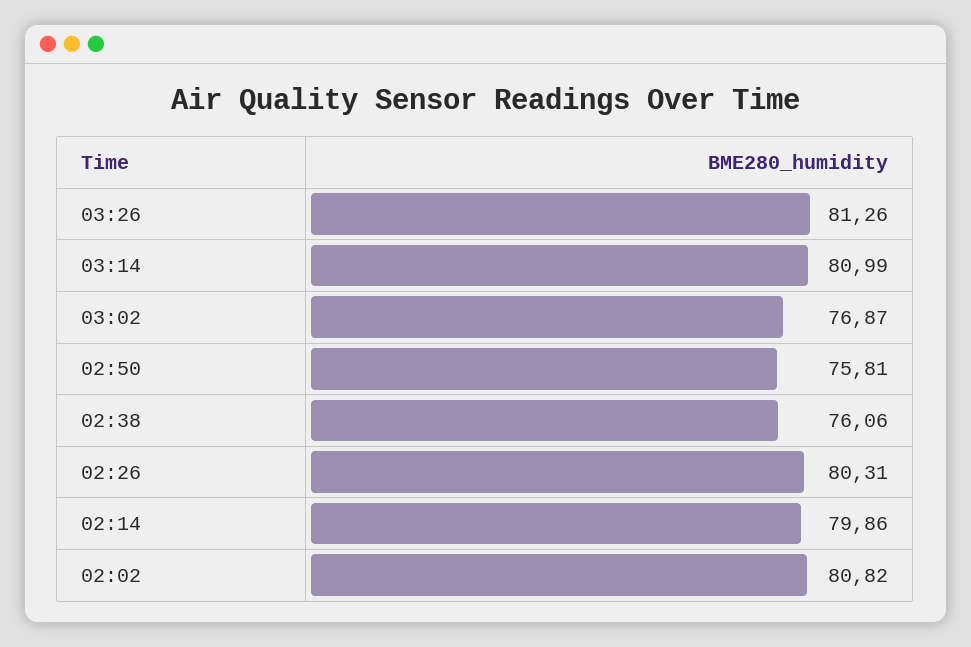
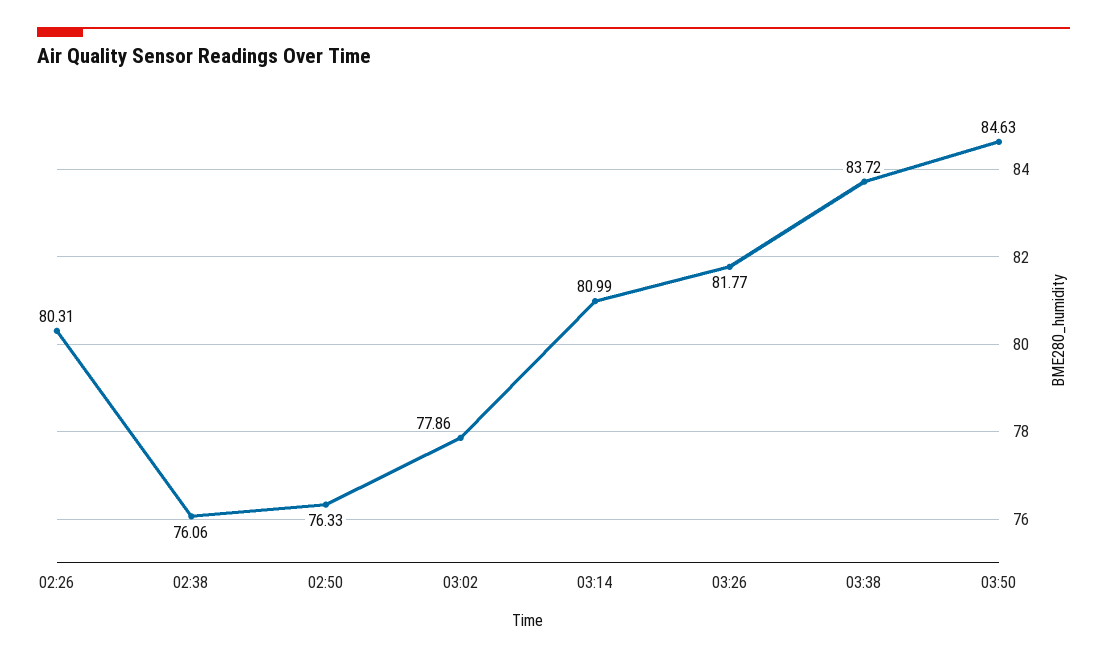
03:26: 81.26 -> 81.77
03:02: 76.87 -> 77.86
02:50: 75.81 -> 76.33
02:14: 79.86 -> none
02:02: 80.82 -> none
03:38: none -> 83.72
03:50: none -> 84.63

